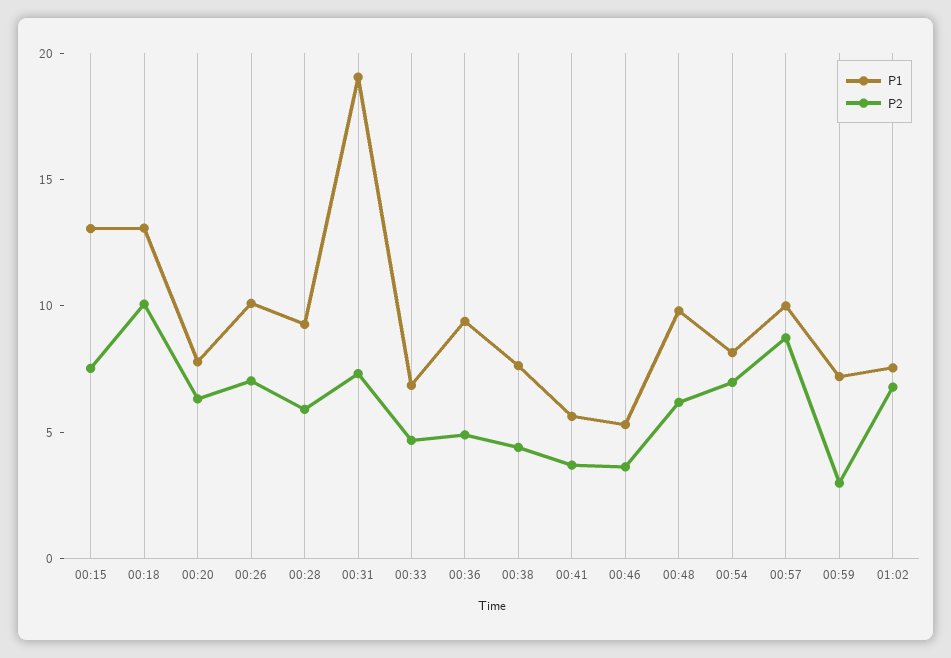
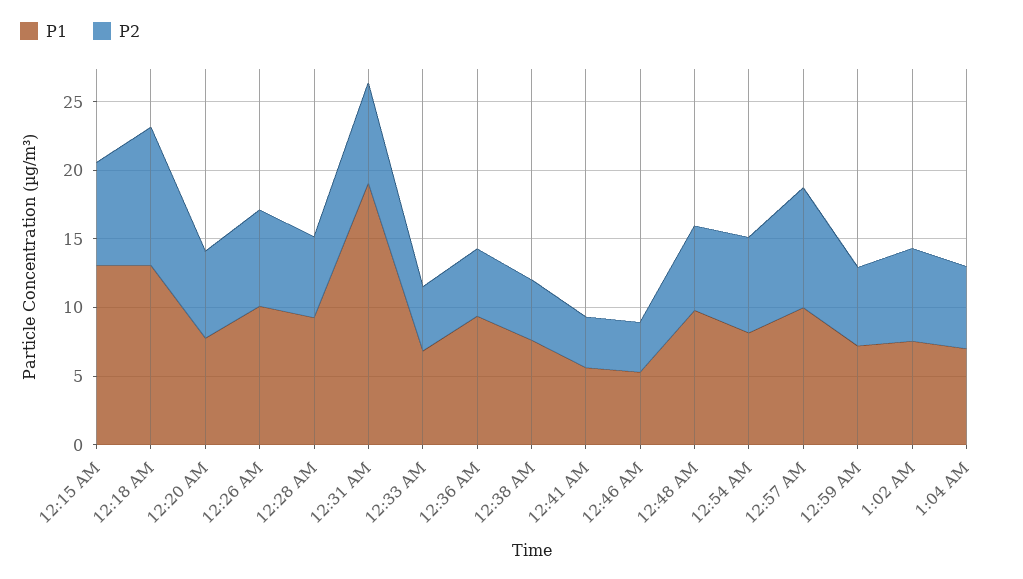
P2, 00:59: 3 -> 6
P1, 1:04 AM: none -> 7
P2, 1:04 AM: none -> 6

